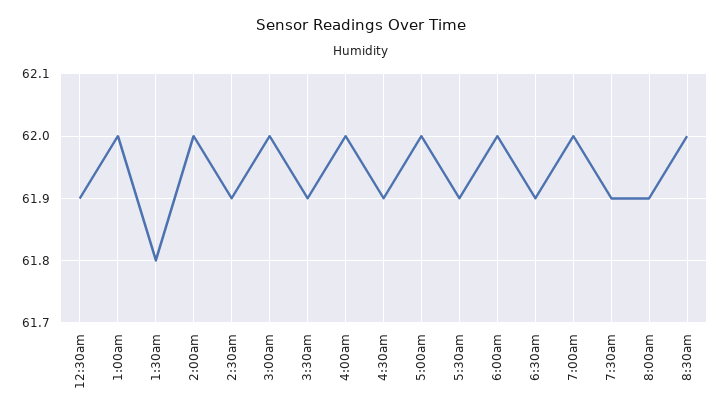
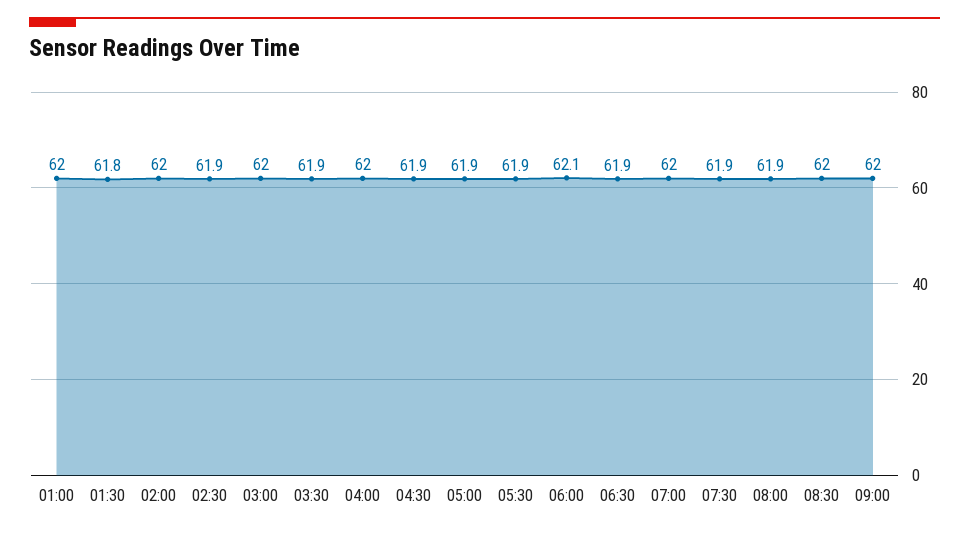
12:30am: 61.9 -> none
5:00am: 62 -> 61.9
6:00am: 62 -> 62.1
09:00: none -> 62

